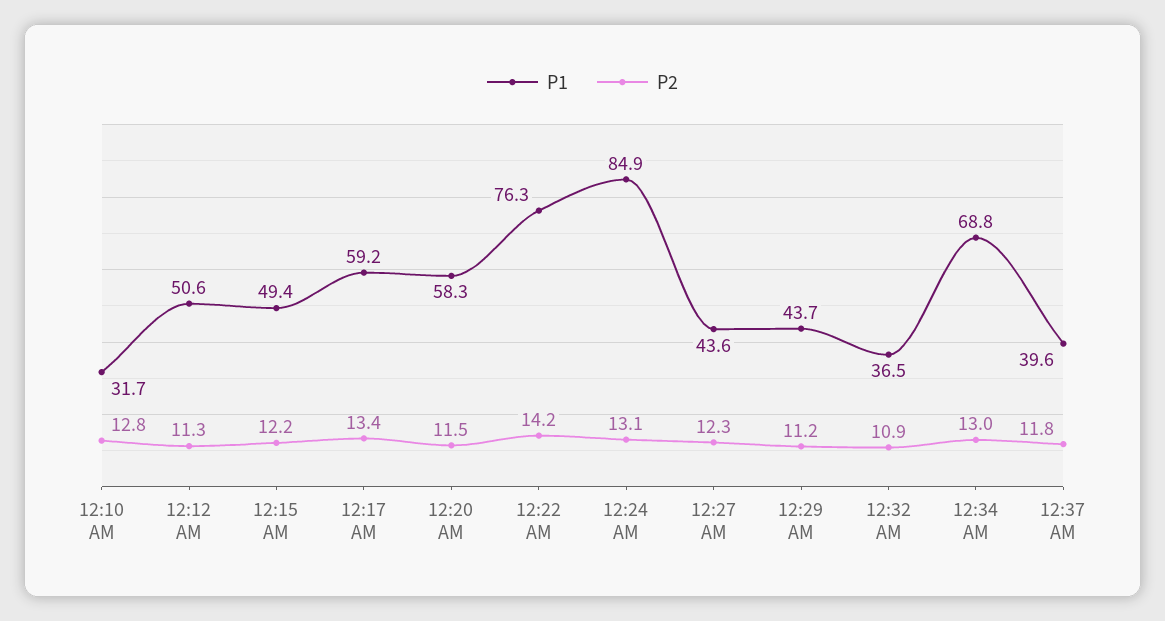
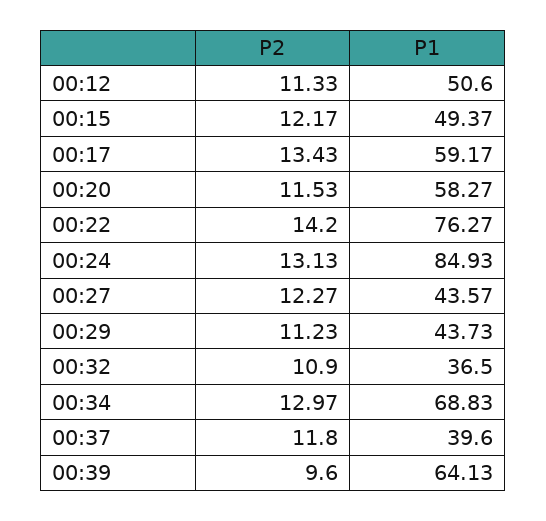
P1, 12:10 AM: 31.7 -> none
P2, 12:10 AM: 12.8 -> none
P2, 00:39: none -> 9.6
P1, 00:39: none -> 64.13

